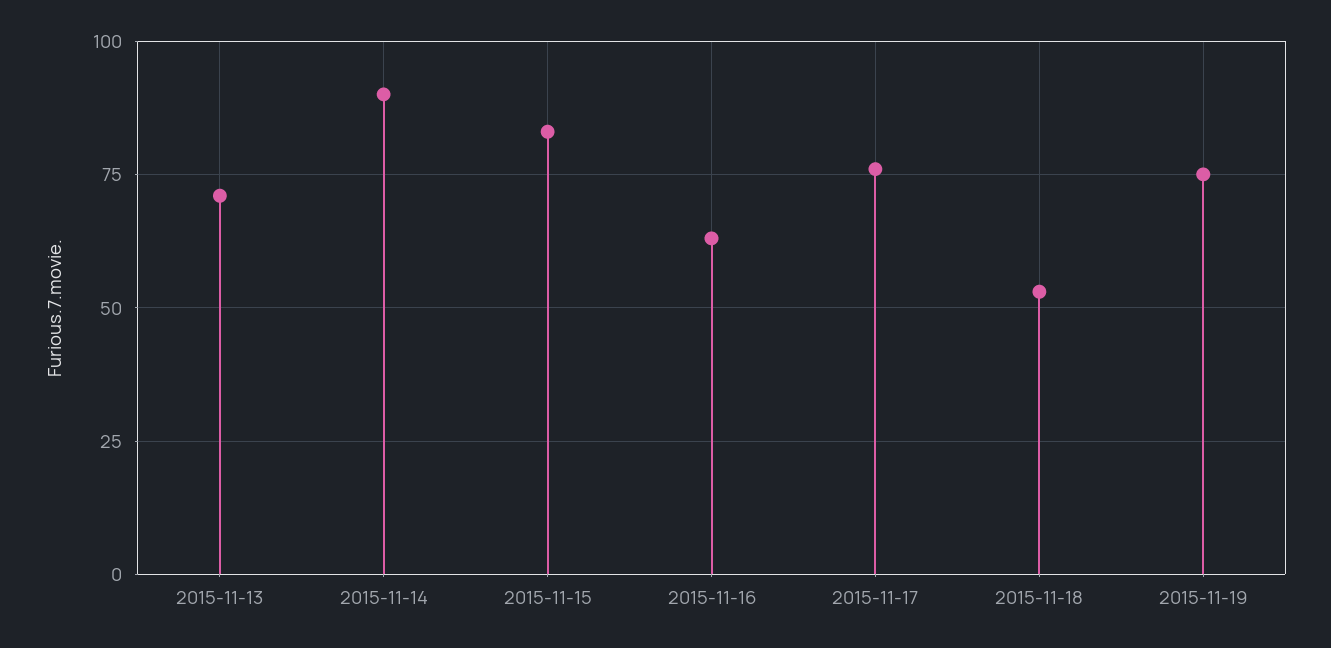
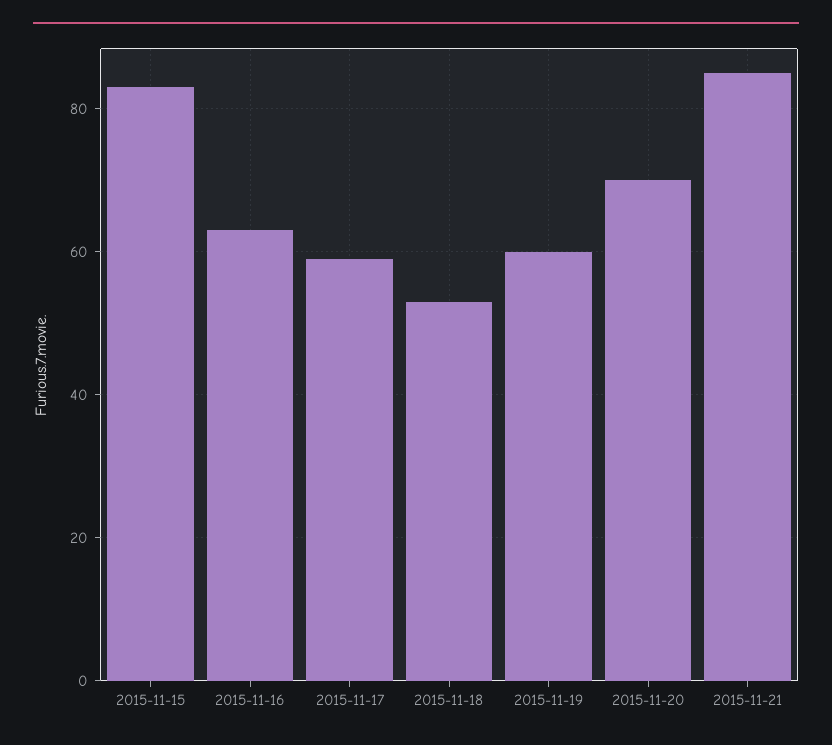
2015-11-13: 70 -> none
2015-11-14: 90 -> none
2015-11-17: 75 -> 60
2015-11-19: 75 -> 60
2015-11-20: none -> 70
2015-11-21: none -> 85

